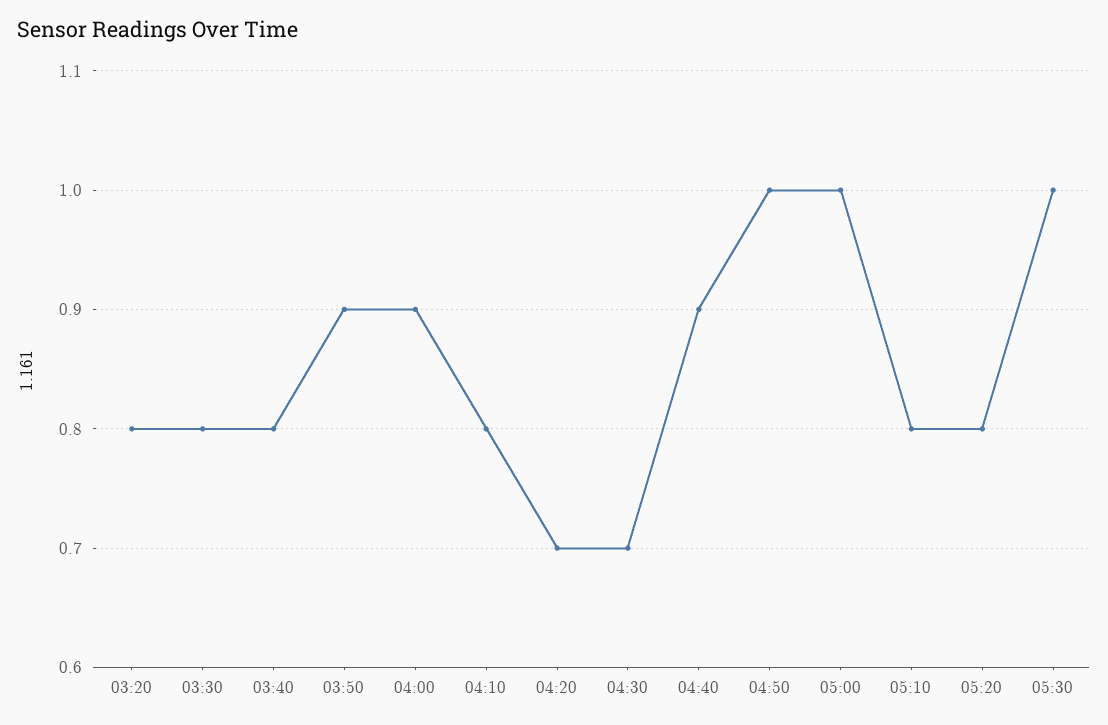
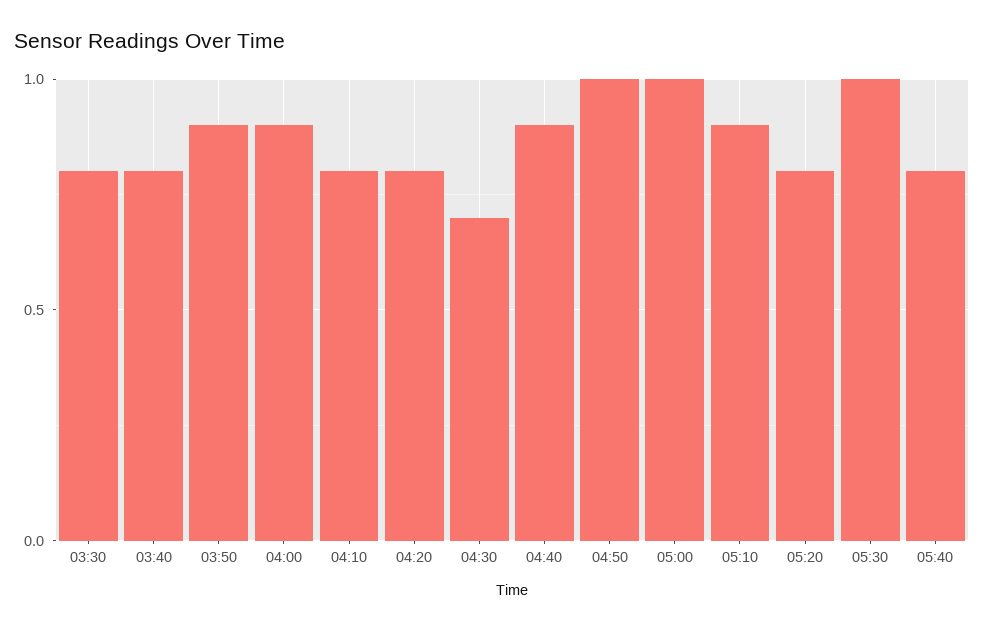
03:20: 0.8 -> none
04:20: 0.7 -> 0.8
05:10: 0.8 -> 0.9
05:40: none -> 0.8

